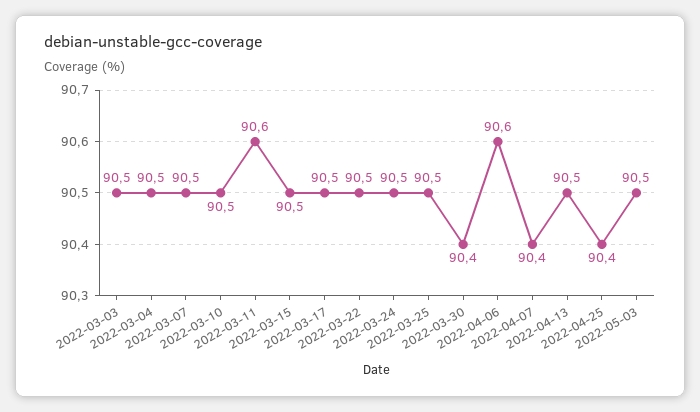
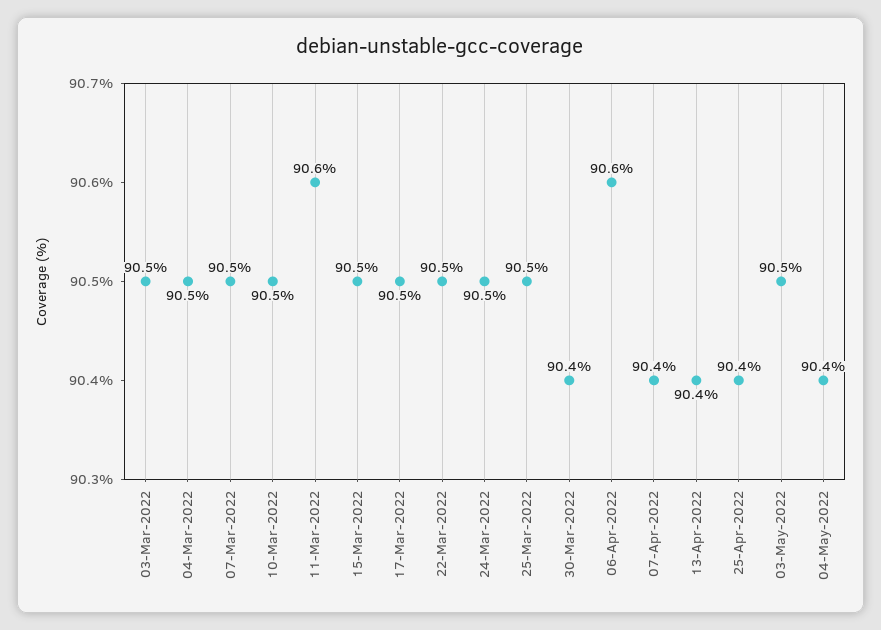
2022-04-13: 90.5 -> 90.4
04-May-2022: none -> 90.4

